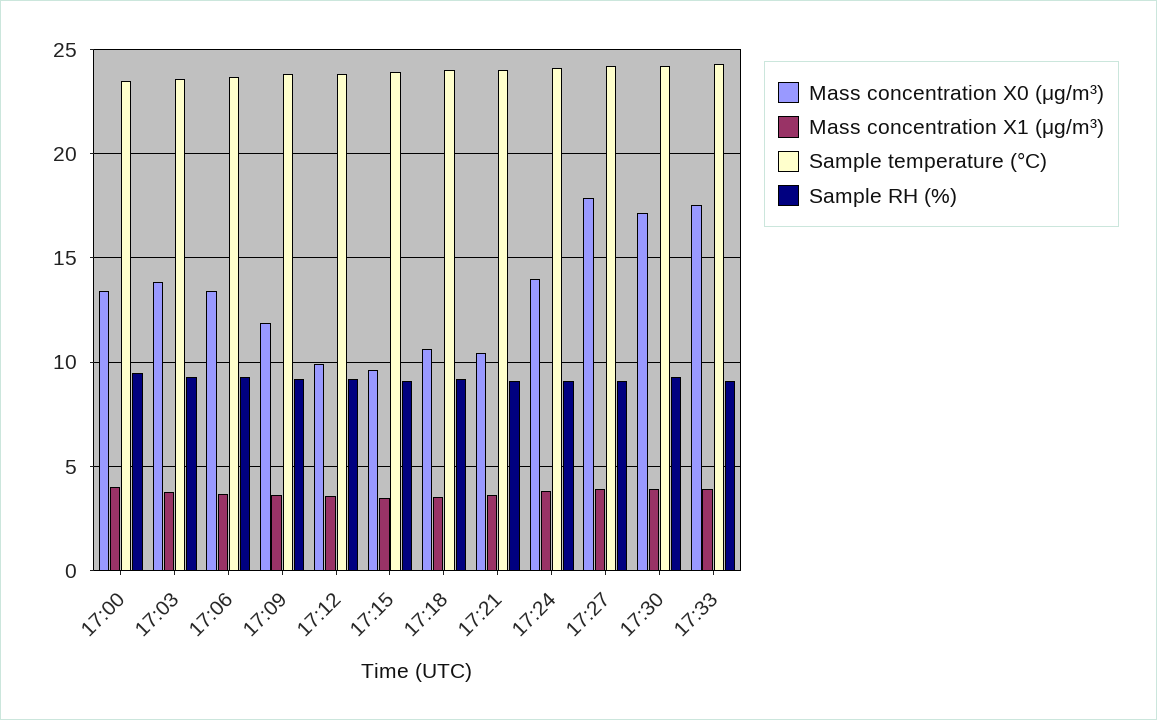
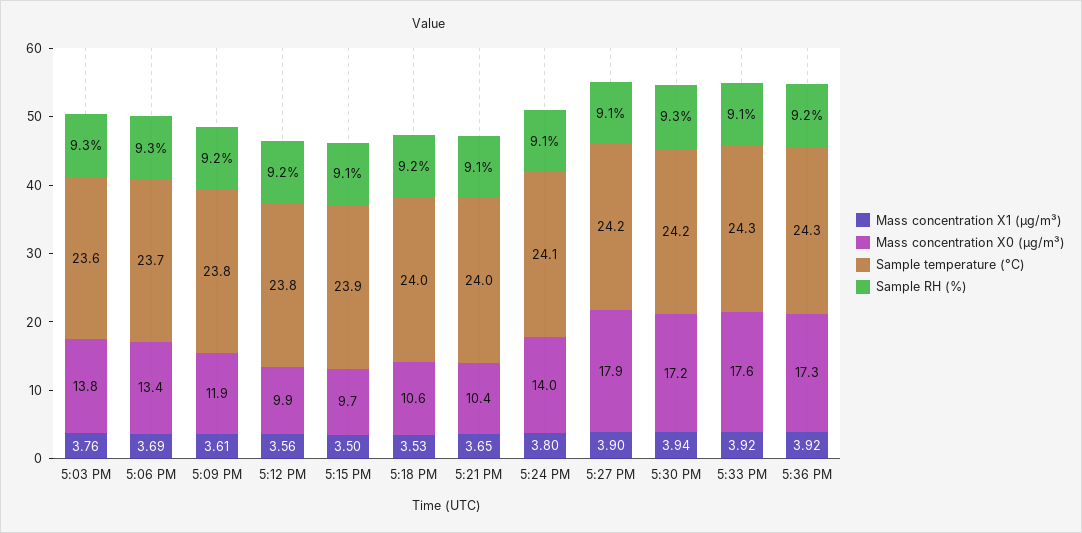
Mass concentration X0 (μg/m³), 17:00: 13.5 -> none
Mass concentration X1 (μg/m³), 17:00: 4 -> none
Sample temperature (°C), 17:00: 23.5 -> none
Sample RH (%), 17:00: 9.5 -> none
Mass concentration X1 (μg/m³), 5:36 PM: none -> 3.92
Mass concentration X0 (μg/m³), 5:36 PM: none -> 17.3
Sample temperature (°C), 5:36 PM: none -> 24.3
Sample RH (%), 5:36 PM: none -> 9.2

